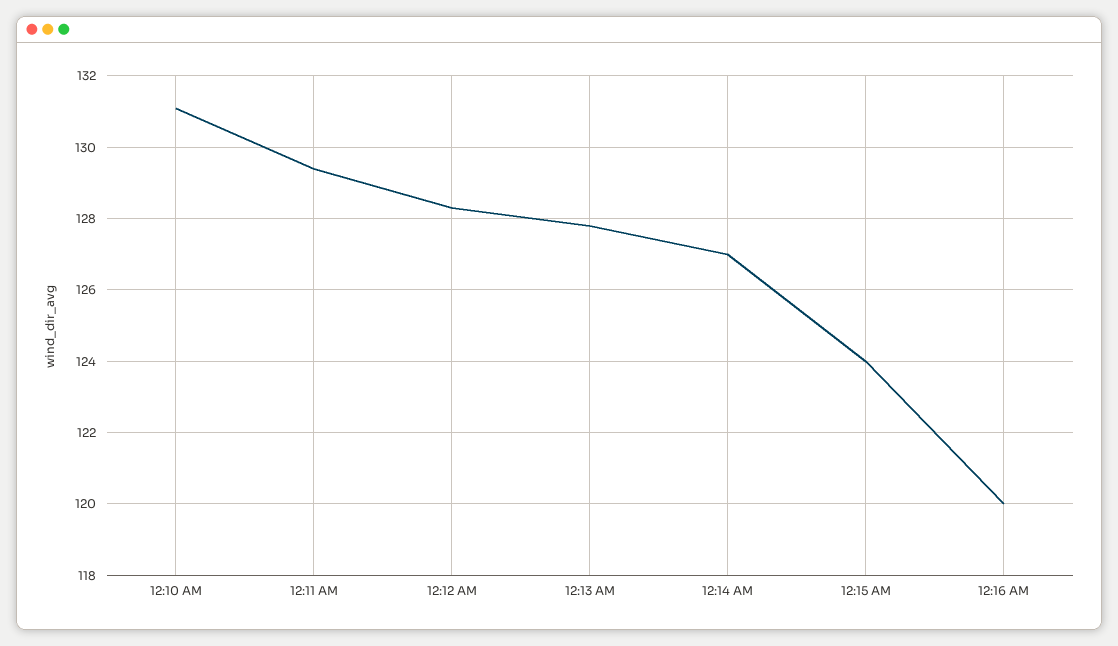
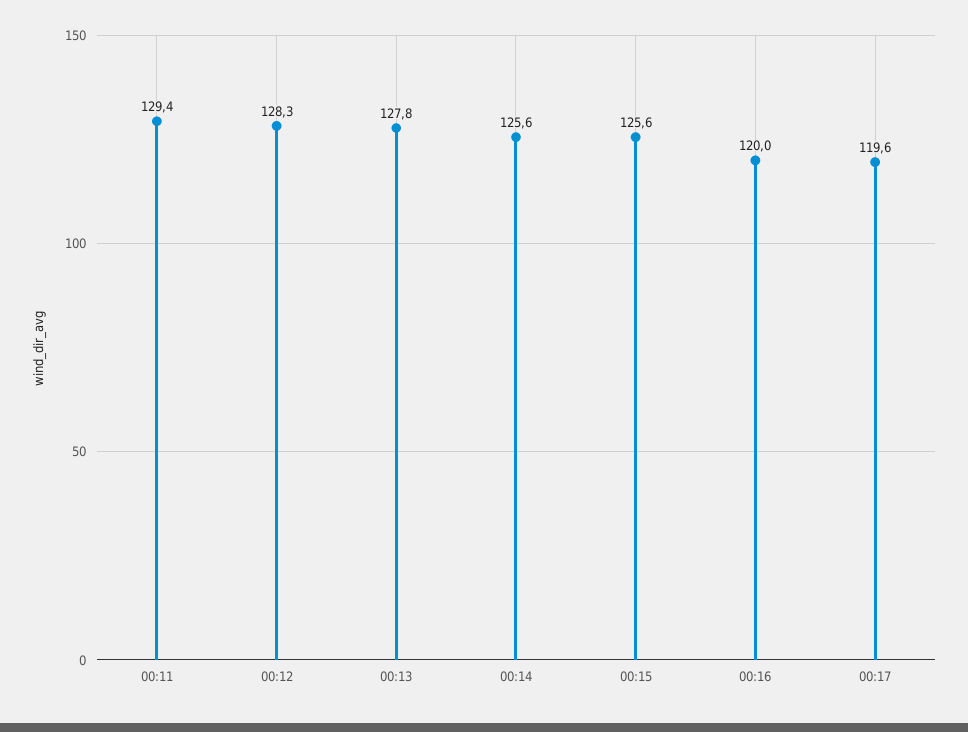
12:10 AM: 131 -> none
12:14 AM: 127 -> 125.6
12:15 AM: 124 -> 125.6
00:17: none -> 119.6

